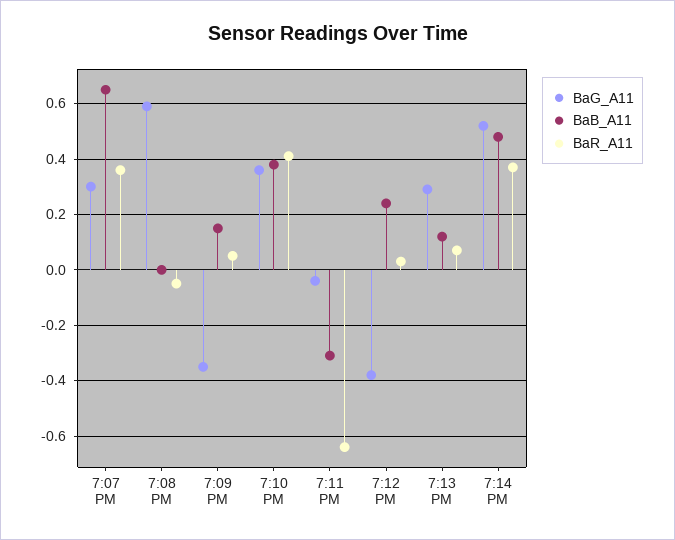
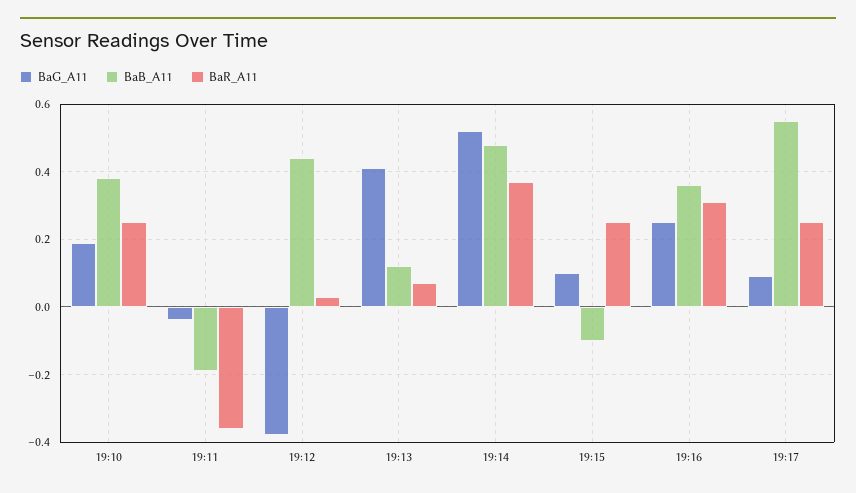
BaG_A11, 7:07 PM: 0.3 -> none
BaB_A11, 7:07 PM: 0.65 -> none
BaR_A11, 7:07 PM: 0.35 -> none
BaG_A11, 7:08 PM: 0.6 -> none
BaB_A11, 7:08 PM: 0 -> none
BaR_A11, 7:08 PM: -0.05 -> none
BaG_A11, 7:09 PM: -0.35 -> none
BaB_A11, 7:09 PM: 0.15 -> none
BaR_A11, 7:09 PM: 0.05 -> none
BaG_A11, 7:10 PM: 0.35 -> 0.2
BaR_A11, 7:10 PM: 0.4 -> 0.25
BaB_A11, 7:11 PM: -0.3 -> -0.2
BaR_A11, 7:11 PM: -0.65 -> -0.35
BaB_A11, 7:12 PM: 0.25 -> 0.45
BaG_A11, 7:13 PM: 0.3 -> 0.4
BaG_A11, 19:15: none -> 0.1
BaB_A11, 19:15: none -> -0.1
BaR_A11, 19:15: none -> 0.25
BaG_A11, 19:16: none -> 0.25
BaB_A11, 19:16: none -> 0.35
BaR_A11, 19:16: none -> 0.3
BaG_A11, 19:17: none -> 0.1
BaB_A11, 19:17: none -> 0.55
BaR_A11, 19:17: none -> 0.25

